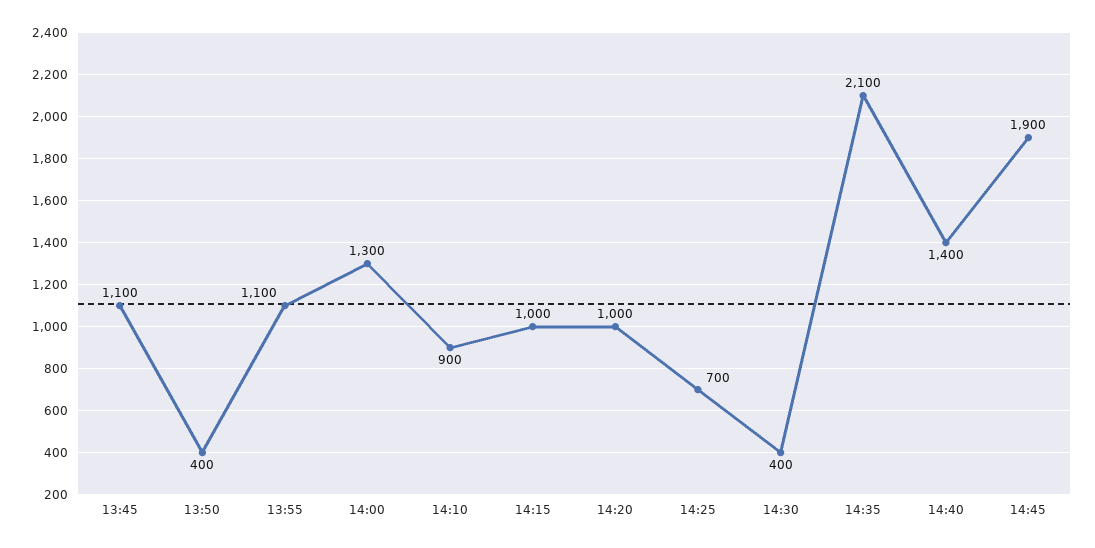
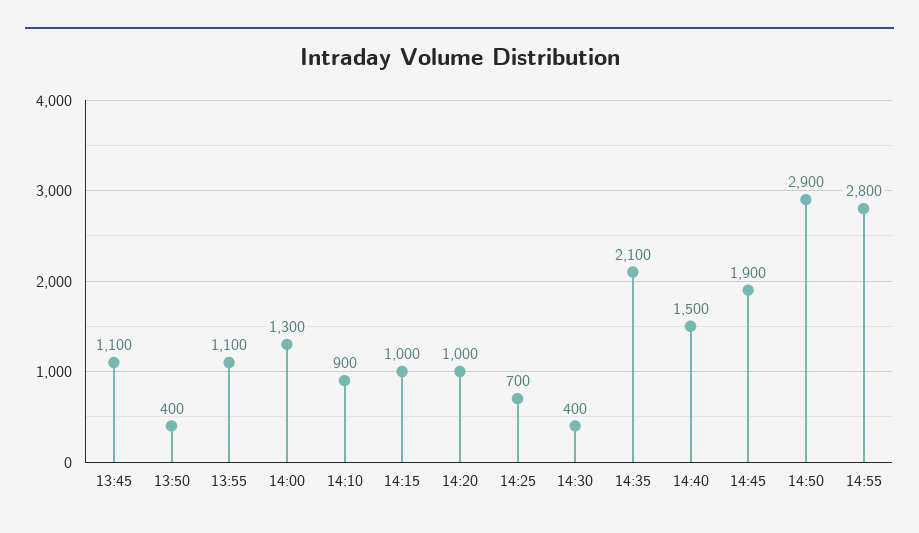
14:40: 1400 -> 1500
14:50: none -> 2900
14:55: none -> 2800

